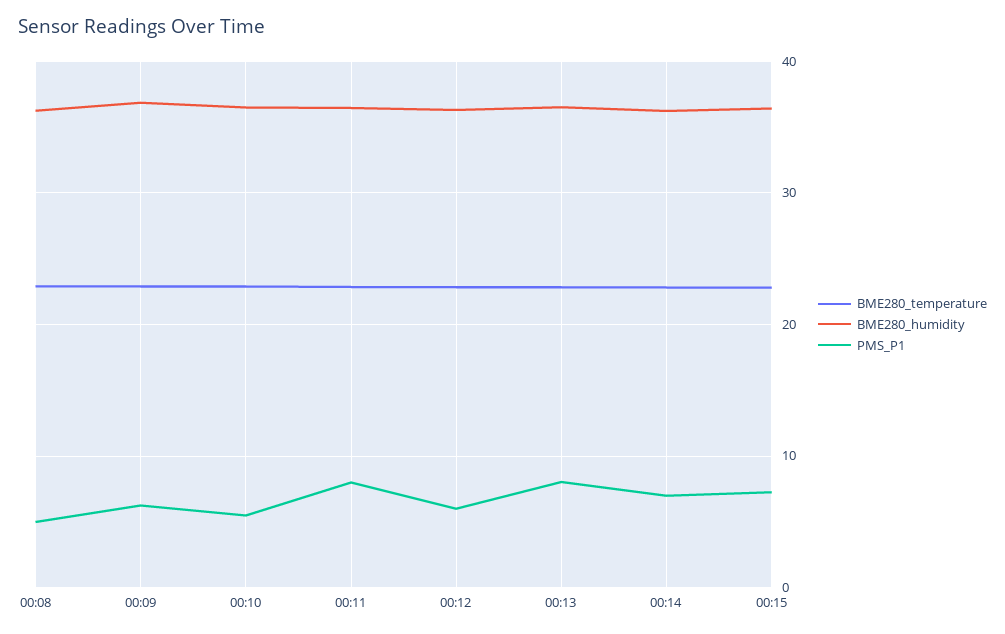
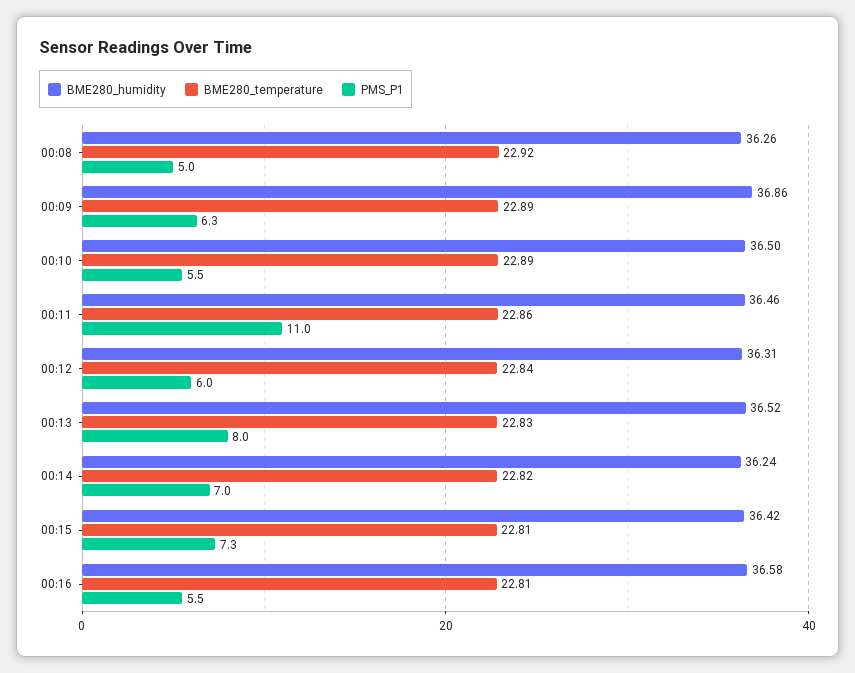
PMS_P1, 00:11: 8 -> 11
BME280_humidity, 00:16: none -> 36.58
BME280_temperature, 00:16: none -> 22.81
PMS_P1, 00:16: none -> 5.5

